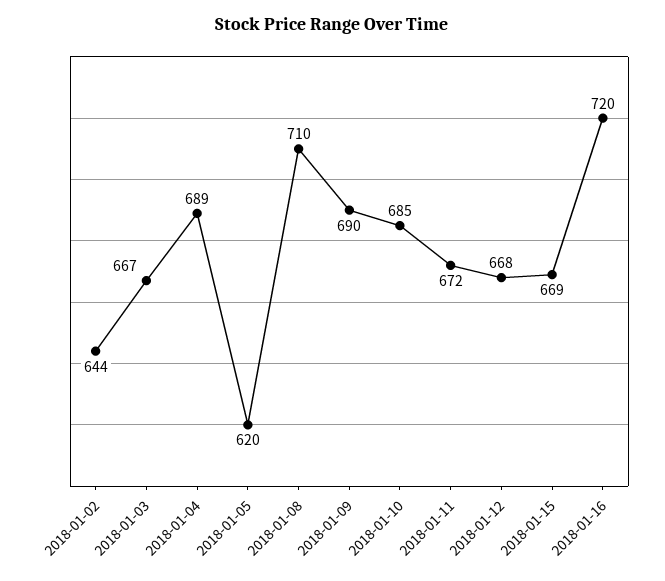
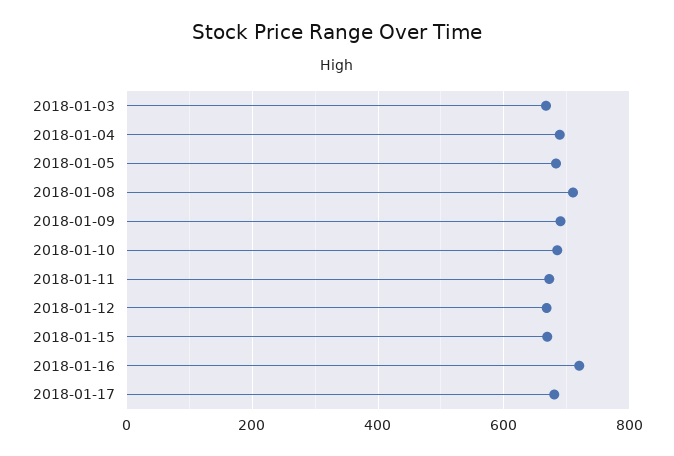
2018-01-02: 644 -> none
2018-01-05: 620 -> 680
2018-01-17: none -> 680

